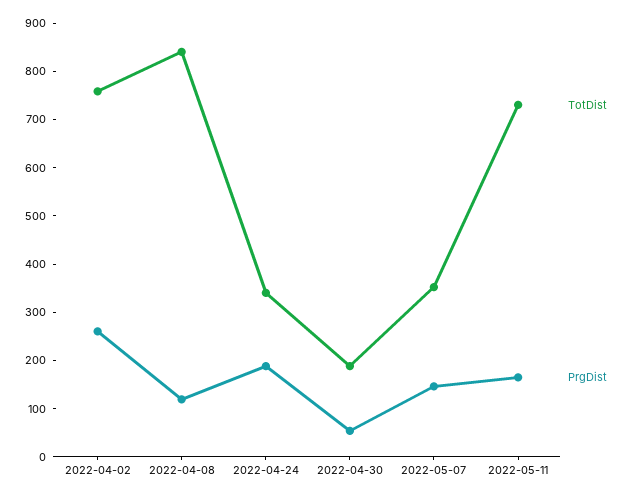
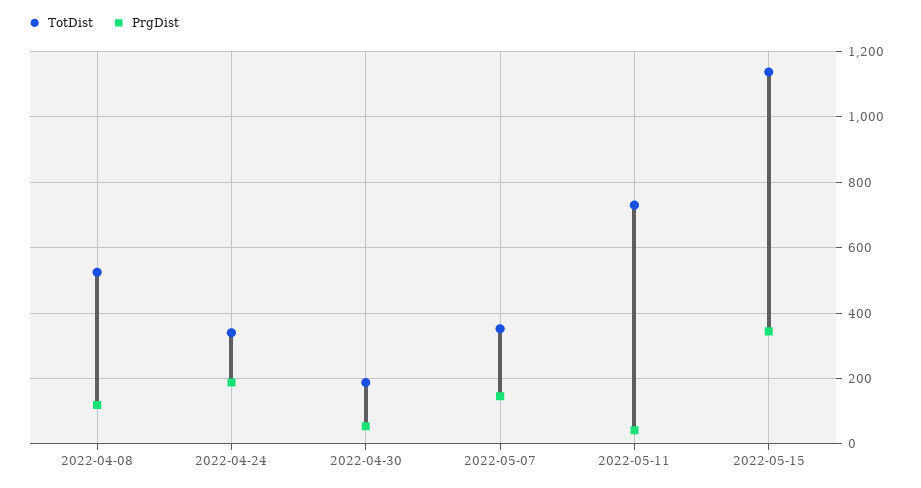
TotDist, 2022-04-02: 760 -> none
PrgDist, 2022-04-02: 260 -> none
TotDist, 2022-04-08: 840 -> 520
PrgDist, 2022-05-11: 160 -> 40
TotDist, 2022-05-15: none -> 1140
PrgDist, 2022-05-15: none -> 340

